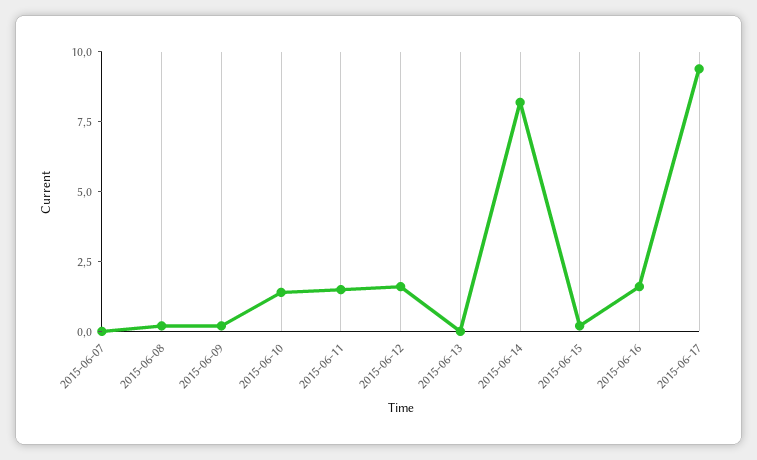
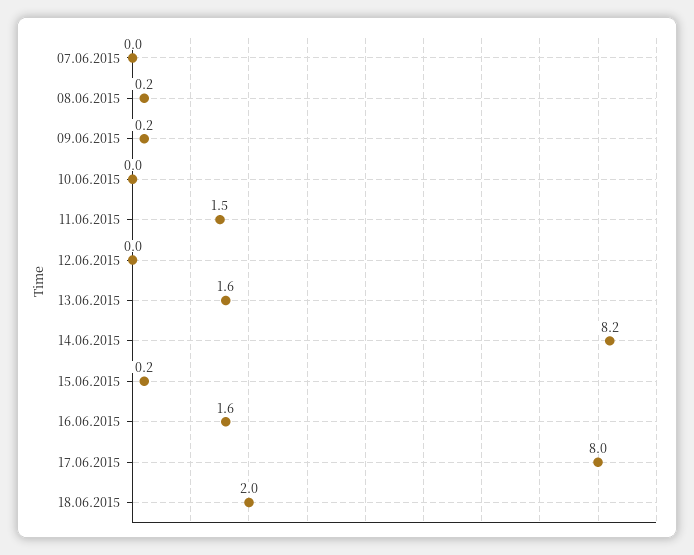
2015-06-10: 1.5 -> 0
2015-06-12: 1.5 -> 0
2015-06-13: 0 -> 1.6
2015-06-17: 9.5 -> 8
18.06.2015: none -> 2

